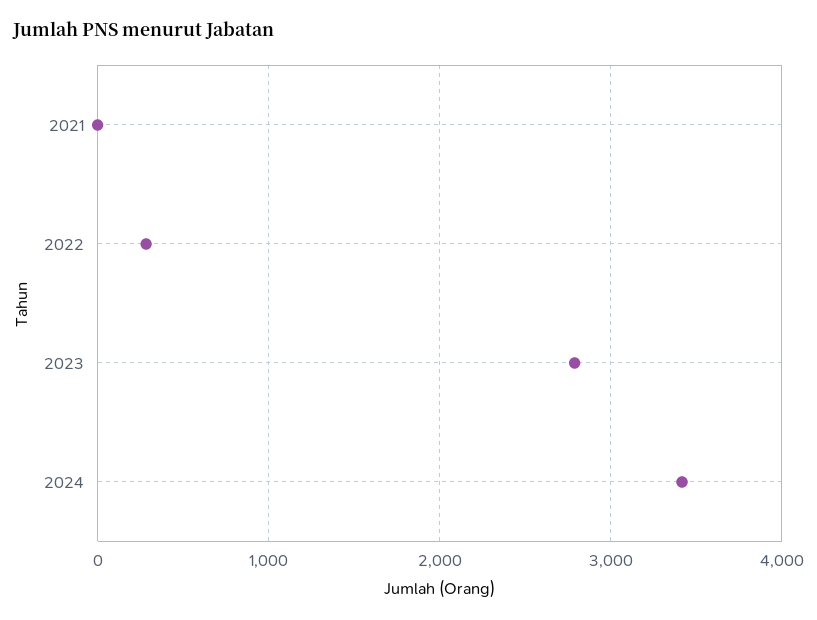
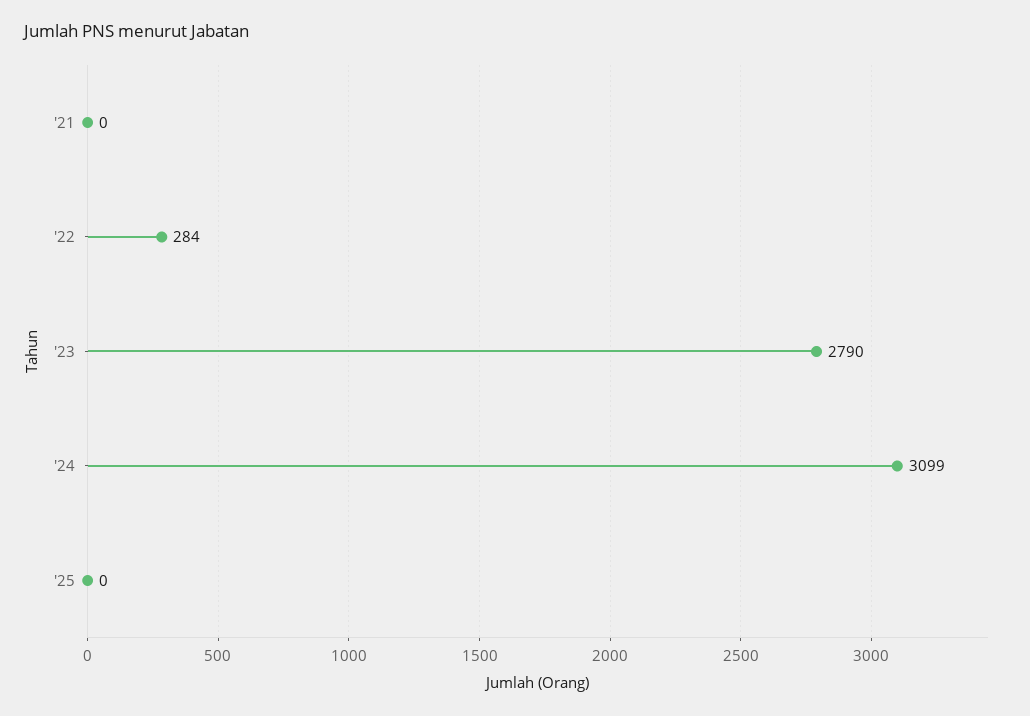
2024: 3400 -> 3099
'25: none -> 0

